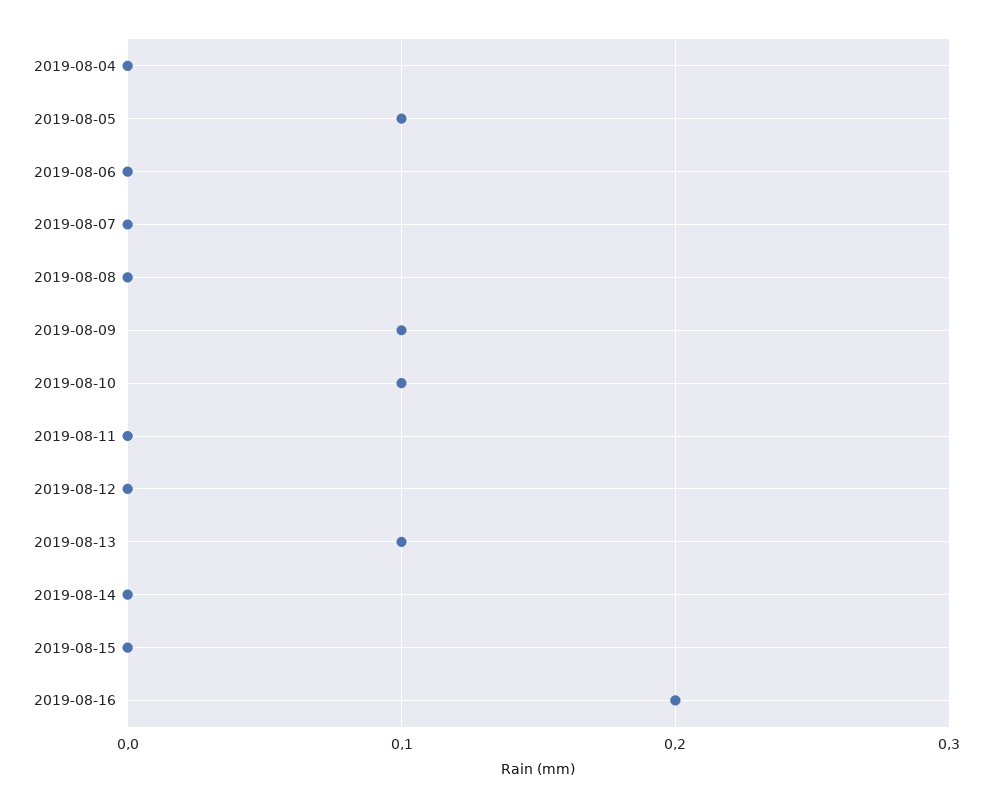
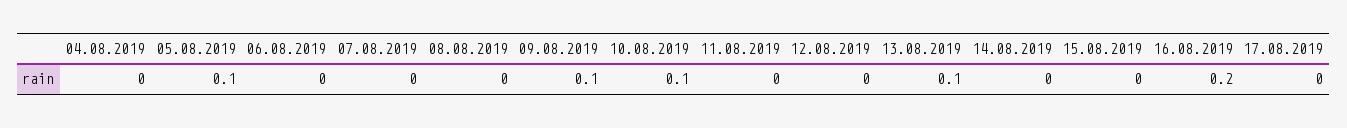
17.08.2019: none -> 0

